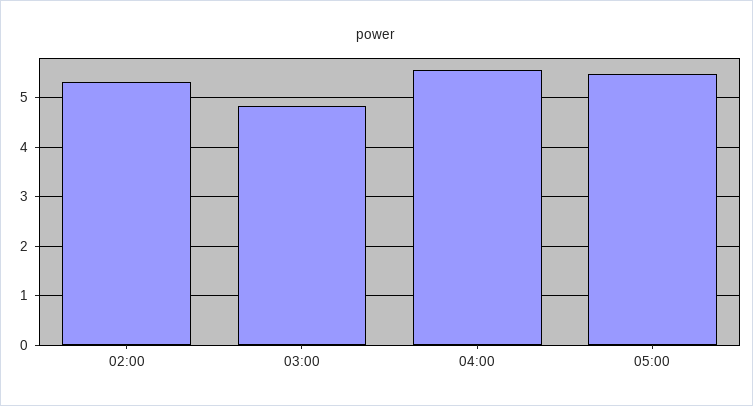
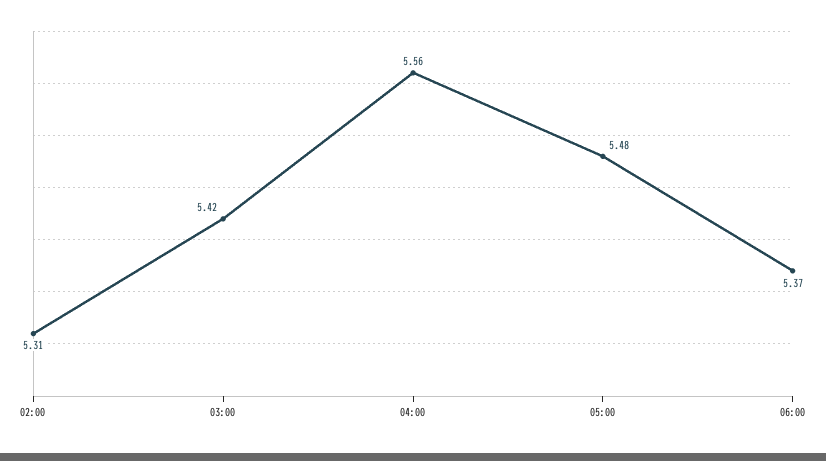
03:00: 4.8 -> 5.42
06:00: none -> 5.37

